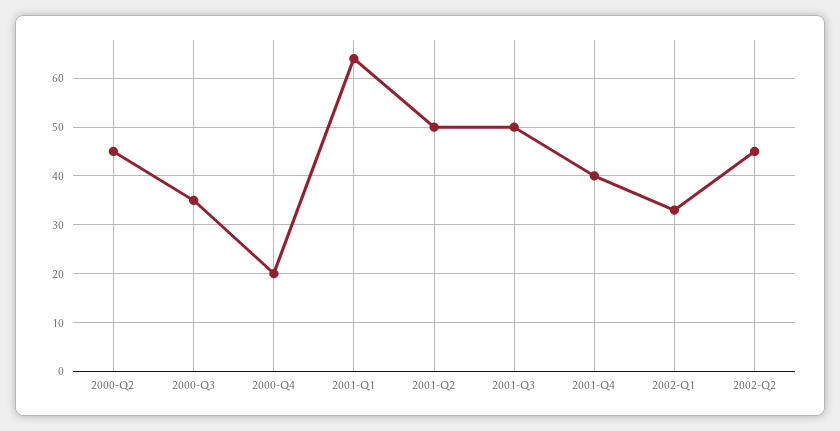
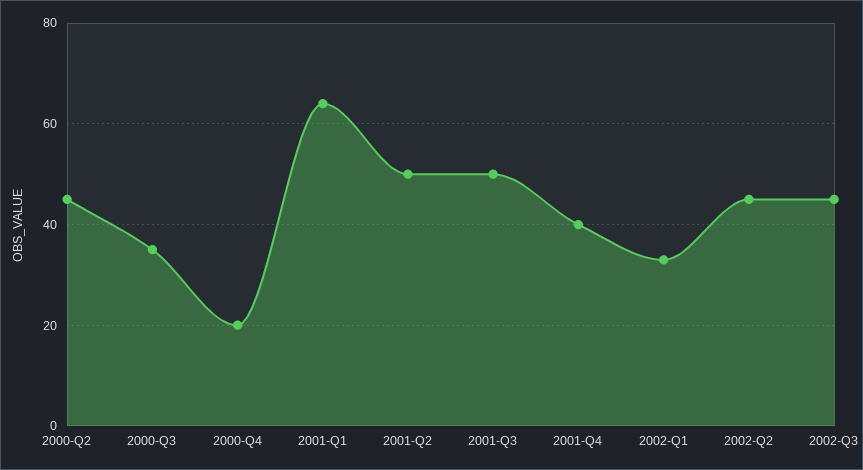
2002-Q3: none -> 45

